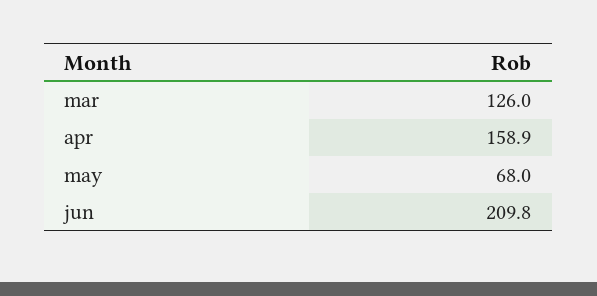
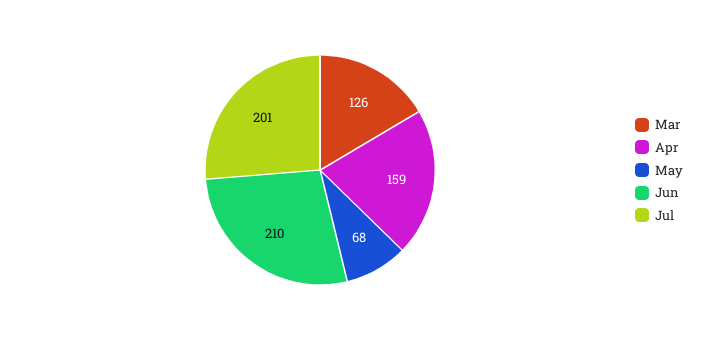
Jul: none -> 201

